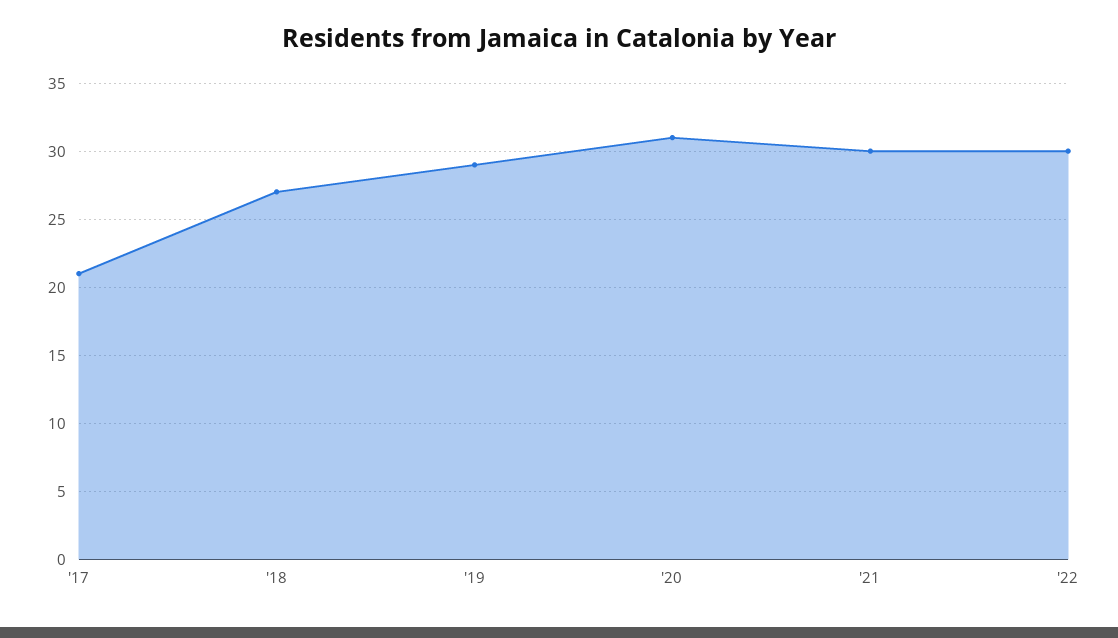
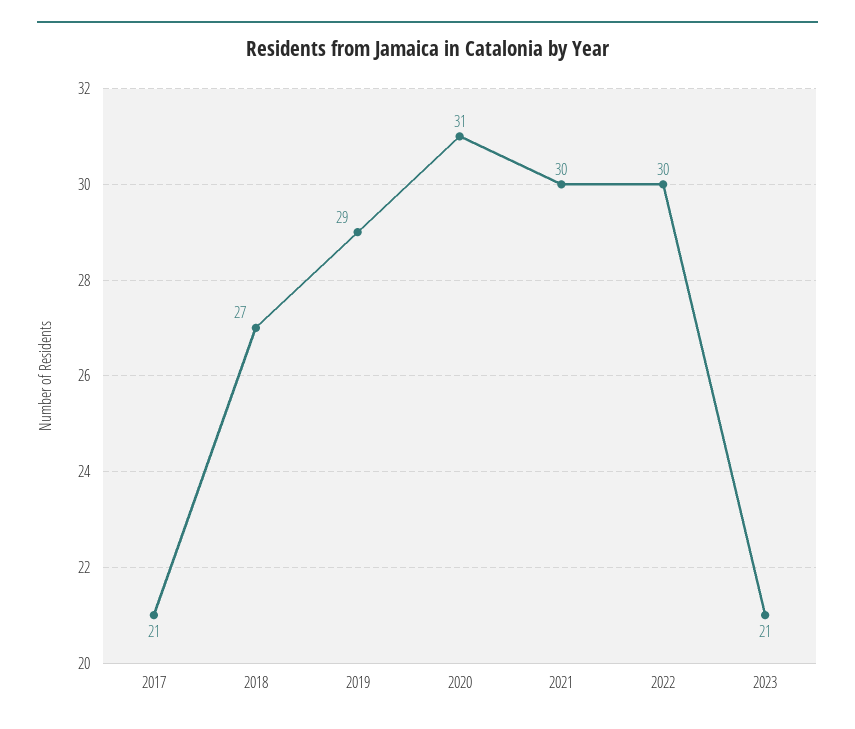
2023: none -> 21

